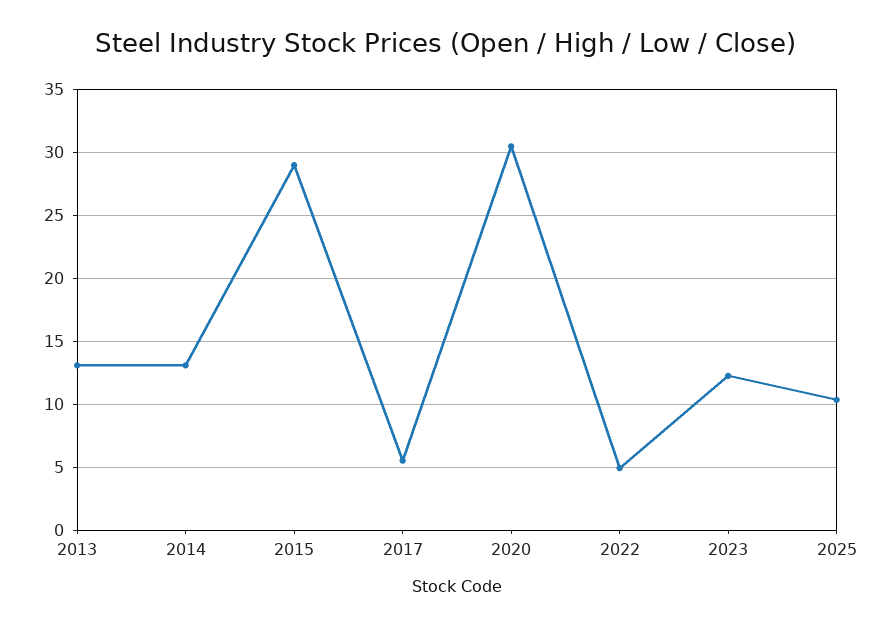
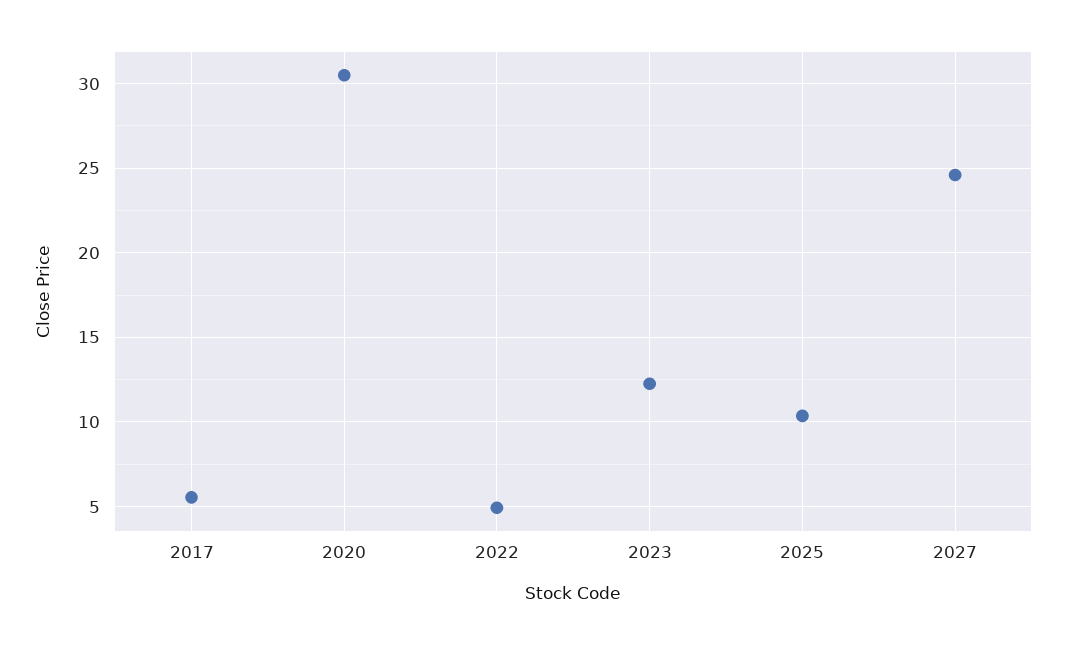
2013: 13 -> none
2014: 13 -> none
2015: 29 -> none
2027: none -> 24.5

